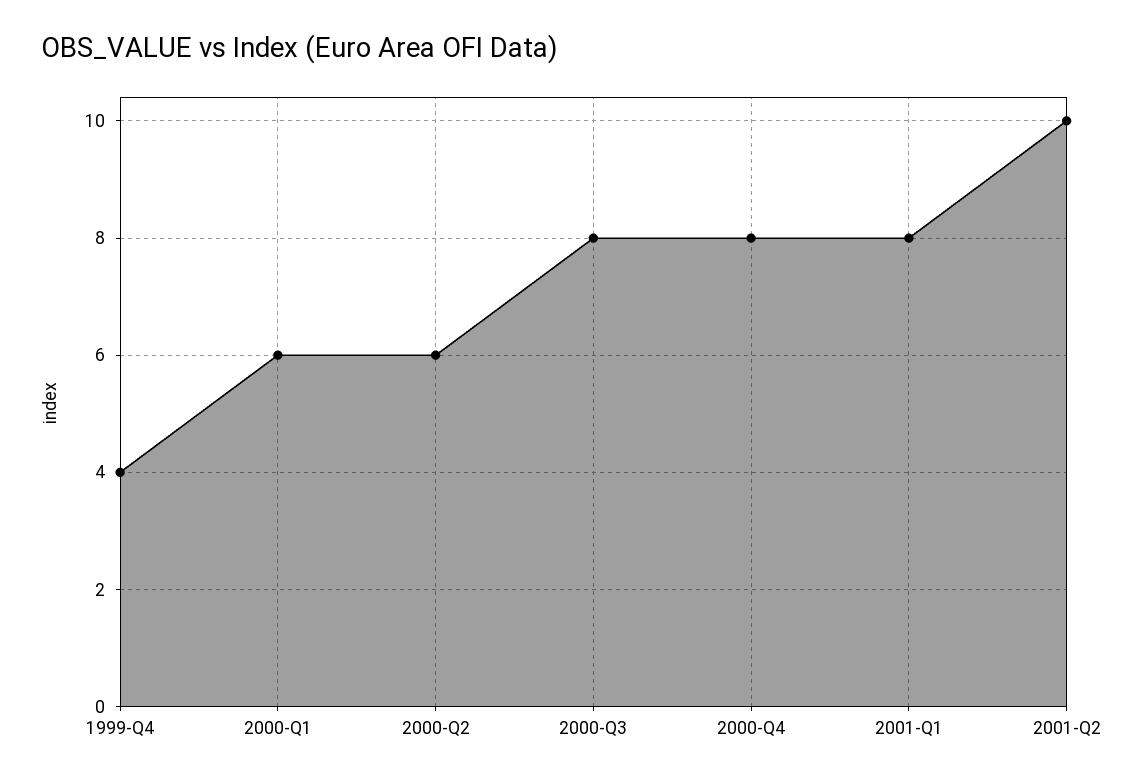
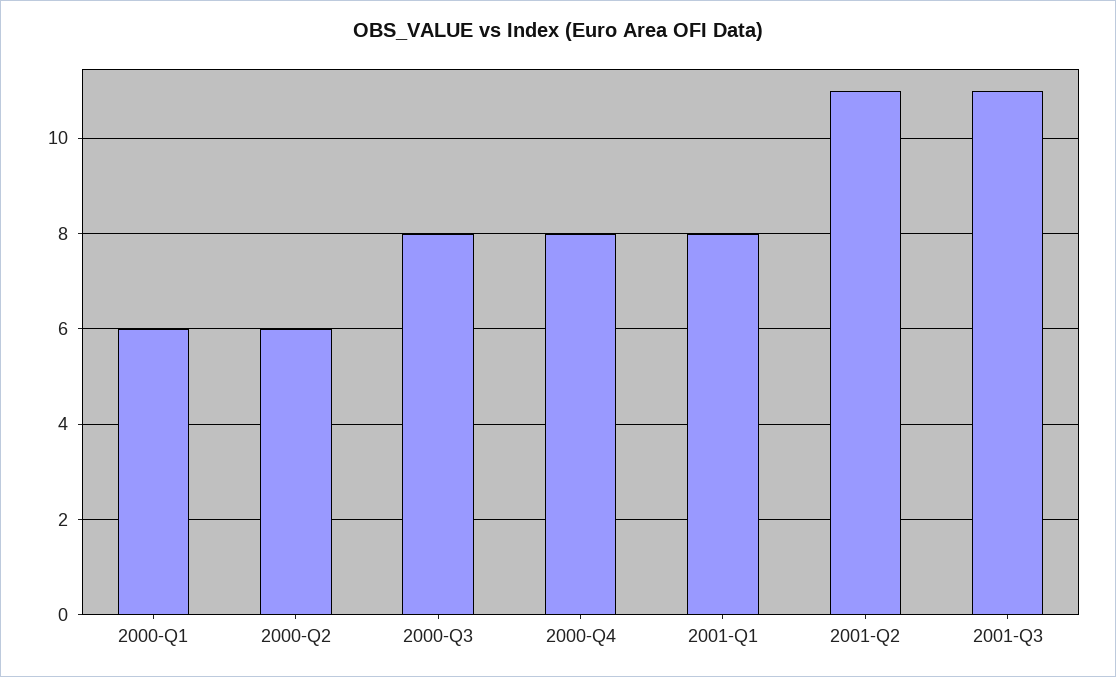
1999-Q4: 4 -> none
2001-Q2: 10 -> 11
2001-Q3: none -> 11

